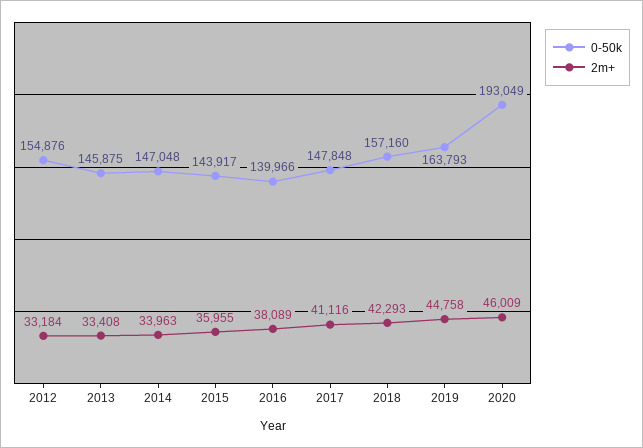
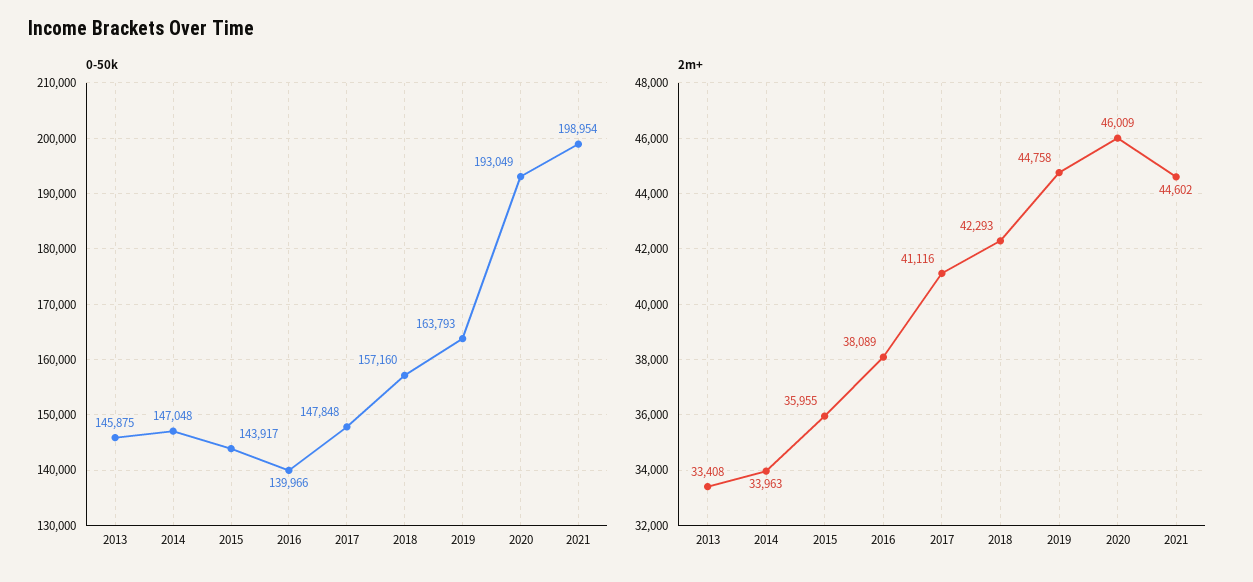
0-50k, 2012: 154876 -> none
2m+, 2012: 33184 -> none
0-50k, 2021: none -> 198954
2m+, 2021: none -> 44602

